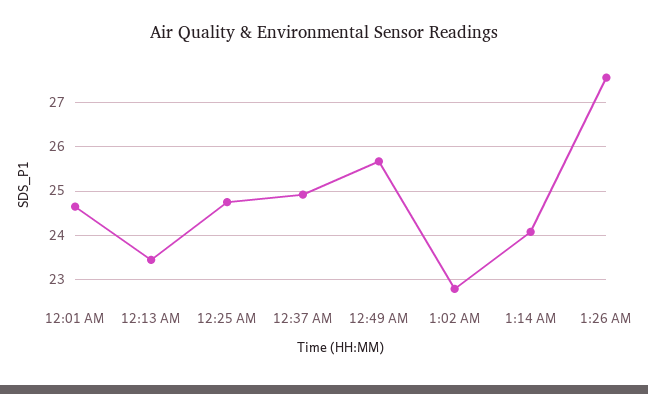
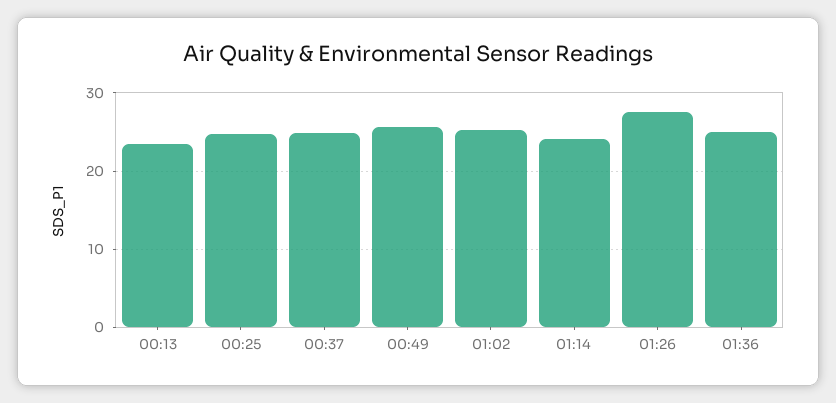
12:01 AM: 24.6 -> none
1:02 AM: 22.8 -> 25
01:36: none -> 25

